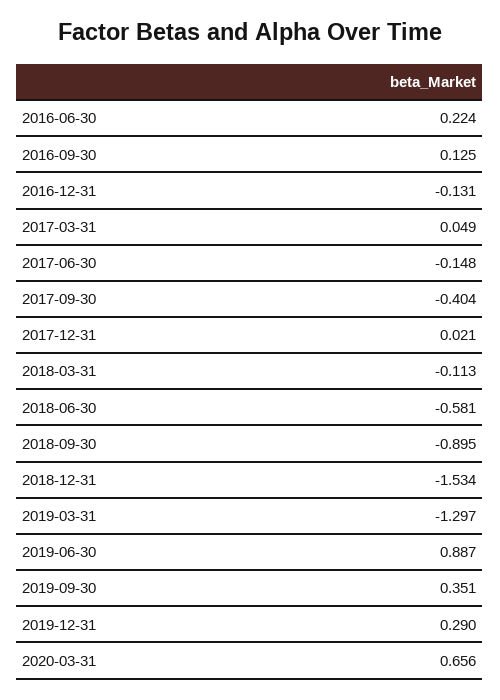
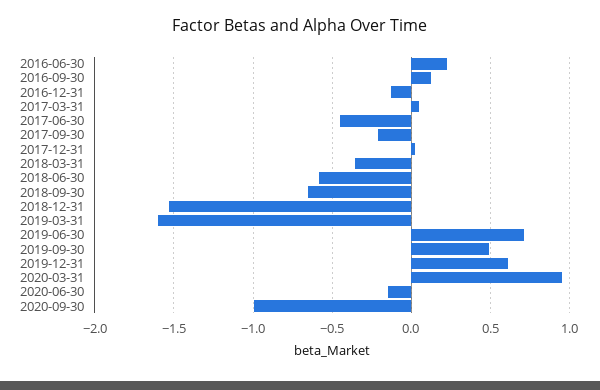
2017-06-30: -0.148 -> -0.45
2017-09-30: -0.404 -> -0.2
2018-03-31: -0.113 -> -0.35
2018-09-30: -0.895 -> -0.65
2019-03-31: -1.297 -> -1.6
2019-06-30: 0.887 -> 0.7
2019-09-30: 0.351 -> 0.5
2019-12-31: 0.29 -> 0.6
2020-03-31: 0.656 -> 0.95
2020-06-30: none -> -0.15
2020-09-30: none -> -1

